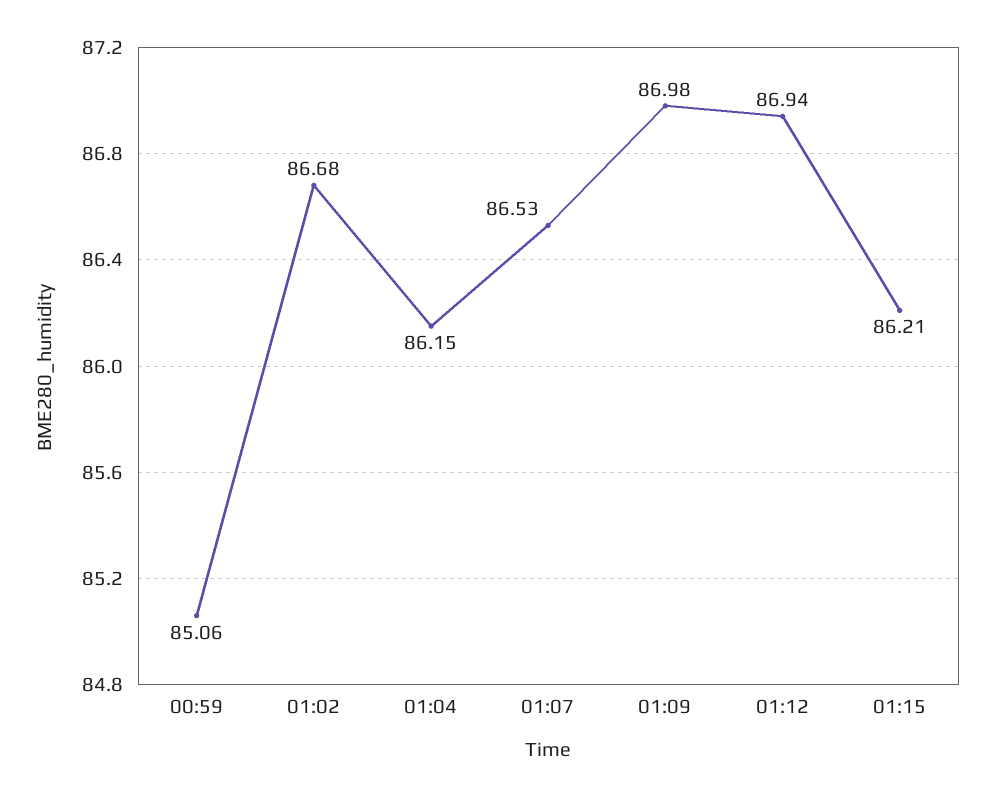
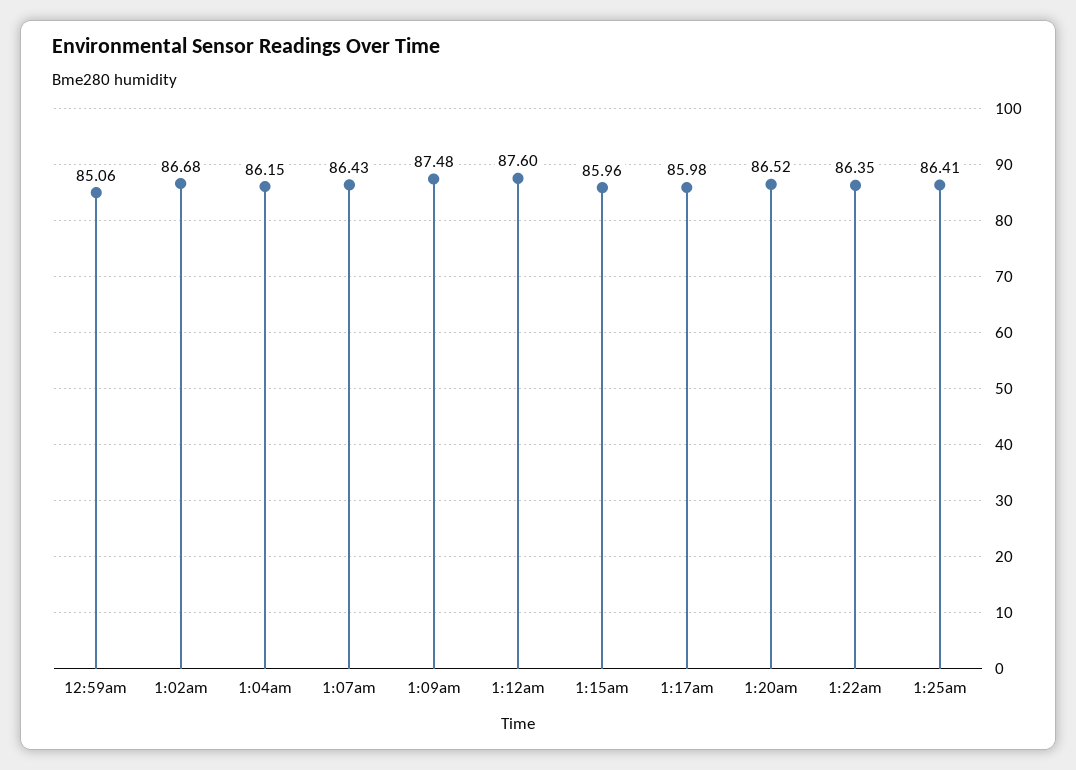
01:07: 86.53 -> 86.43
01:09: 86.98 -> 87.48
01:12: 86.94 -> 87.6
01:15: 86.21 -> 85.96
1:17am: none -> 85.98
1:20am: none -> 86.52
1:22am: none -> 86.35
1:25am: none -> 86.41

